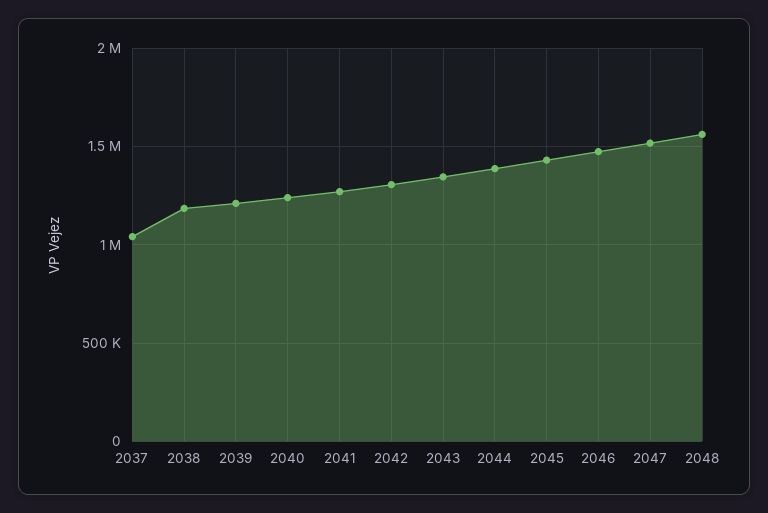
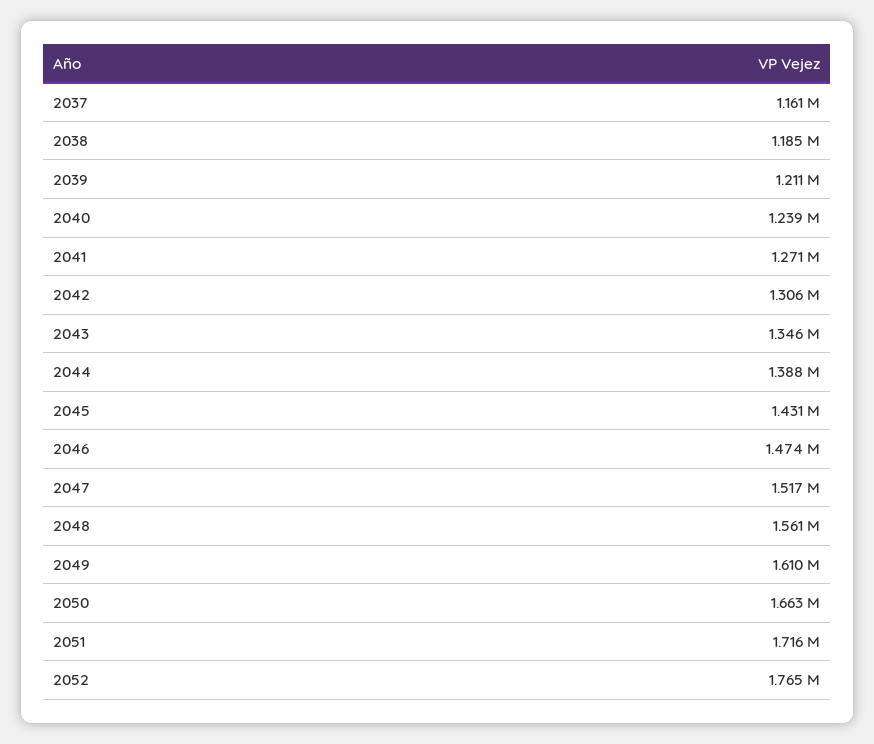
2037: 1050000 -> 1161000
2049: none -> 1610000
2050: none -> 1663000
2051: none -> 1716000
2052: none -> 1765000

